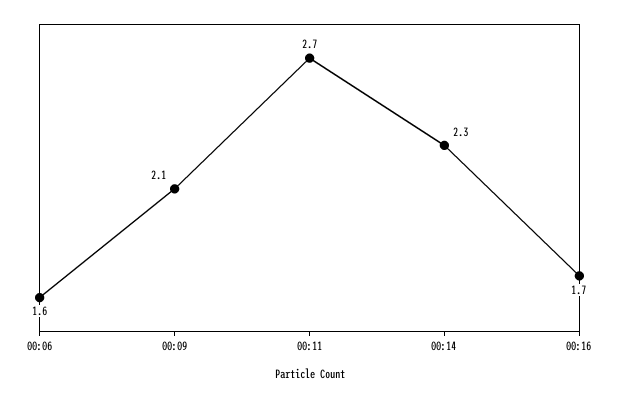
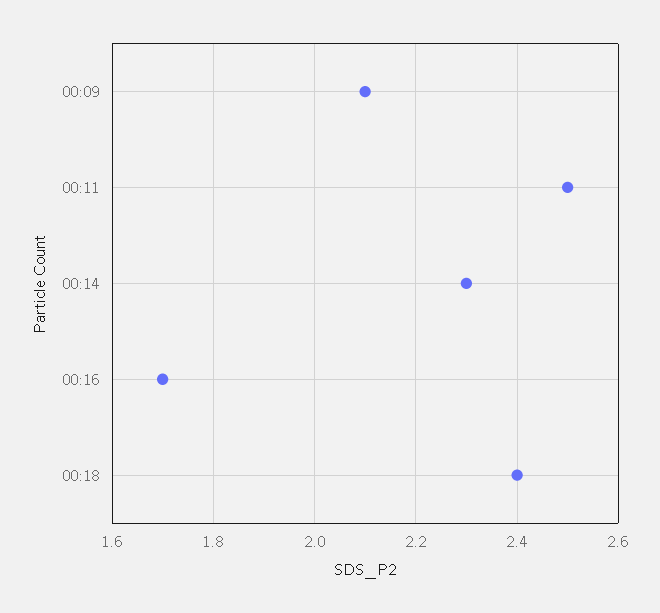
00:06: 1.6 -> none
00:11: 2.7 -> 2.5
00:18: none -> 2.4

